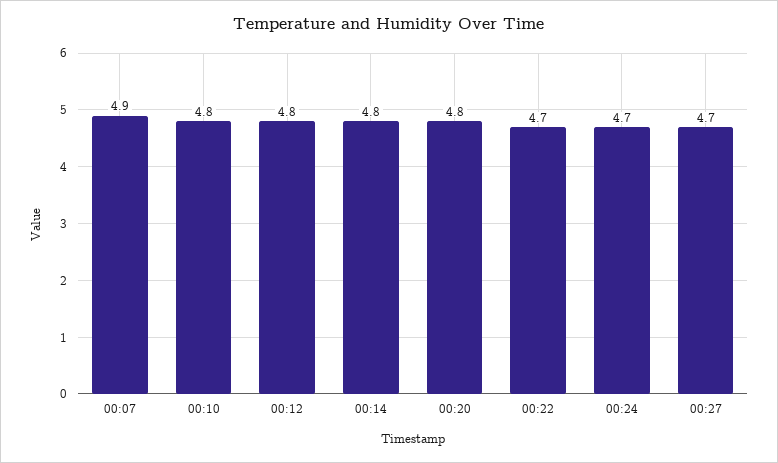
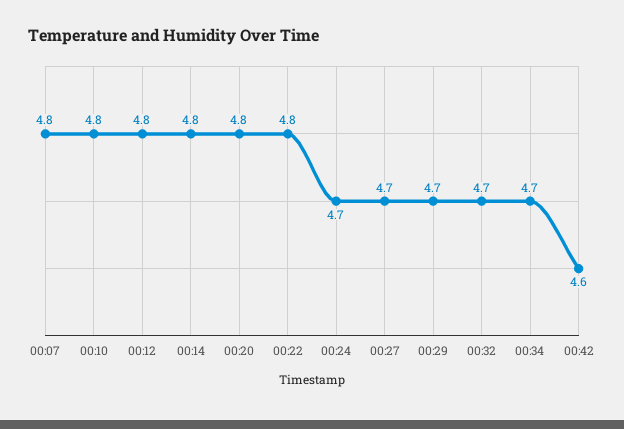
00:07: 4.9 -> 4.8
00:22: 4.7 -> 4.8
00:29: none -> 4.7
00:32: none -> 4.7
00:34: none -> 4.7
00:42: none -> 4.6

